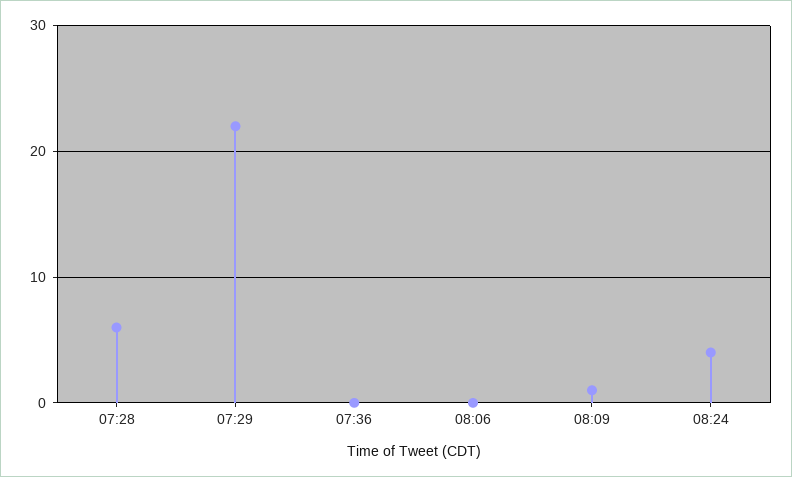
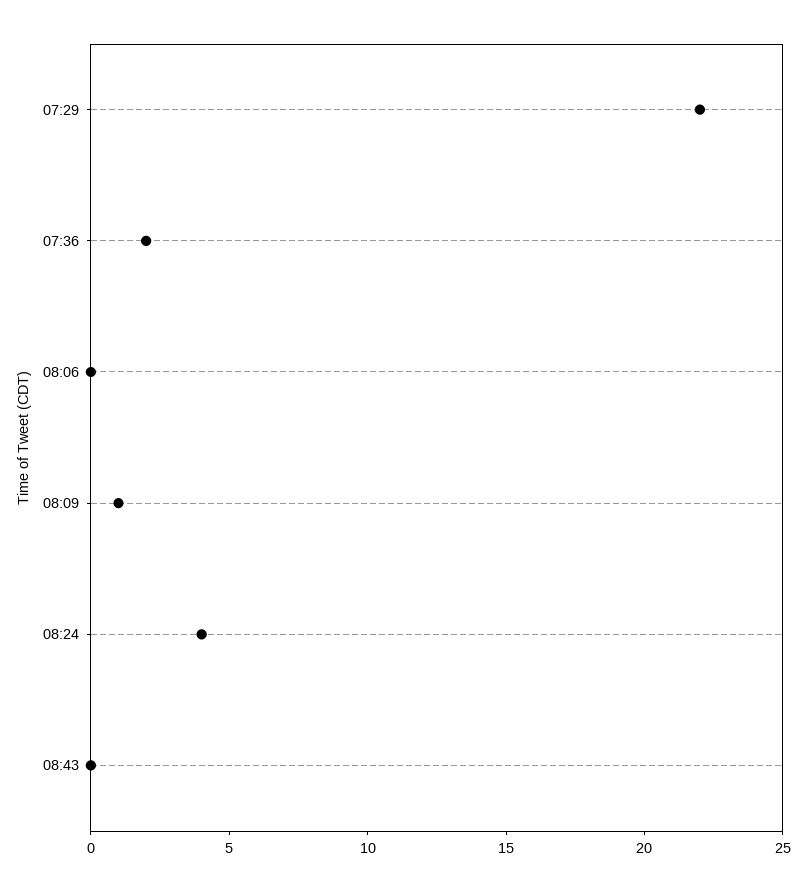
07:28: 6 -> none
07:36: 0 -> 2
08:43: none -> 0

